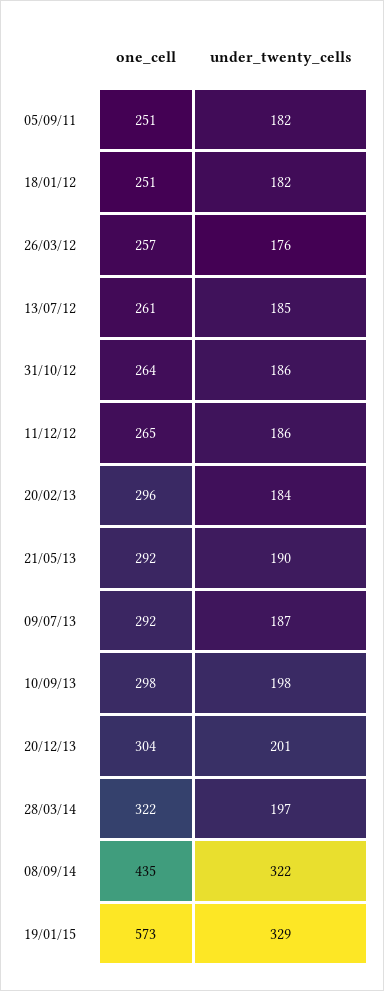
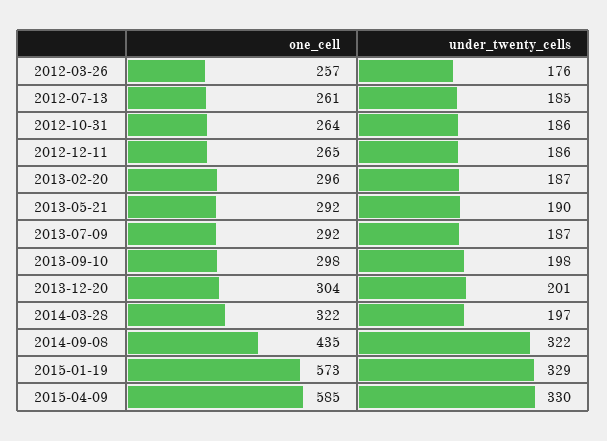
one_cell, 05/09/11: 251 -> none
under_twenty_cells, 05/09/11: 182 -> none
one_cell, 18/01/12: 251 -> none
under_twenty_cells, 18/01/12: 182 -> none
under_twenty_cells, 20/02/13: 184 -> 187
one_cell, 2015-04-09: none -> 585
under_twenty_cells, 2015-04-09: none -> 330

